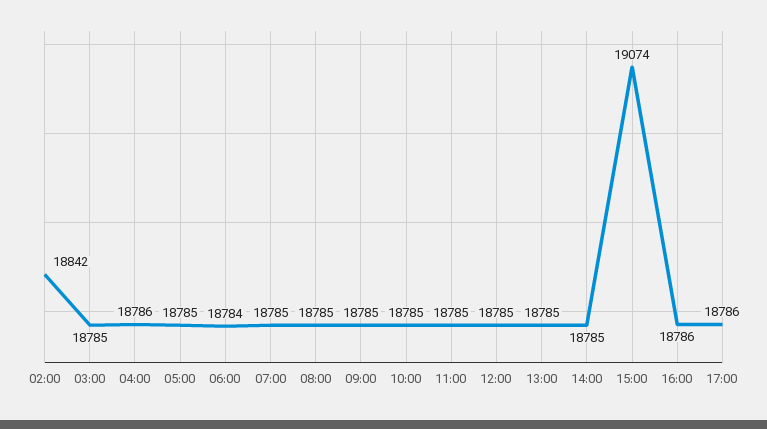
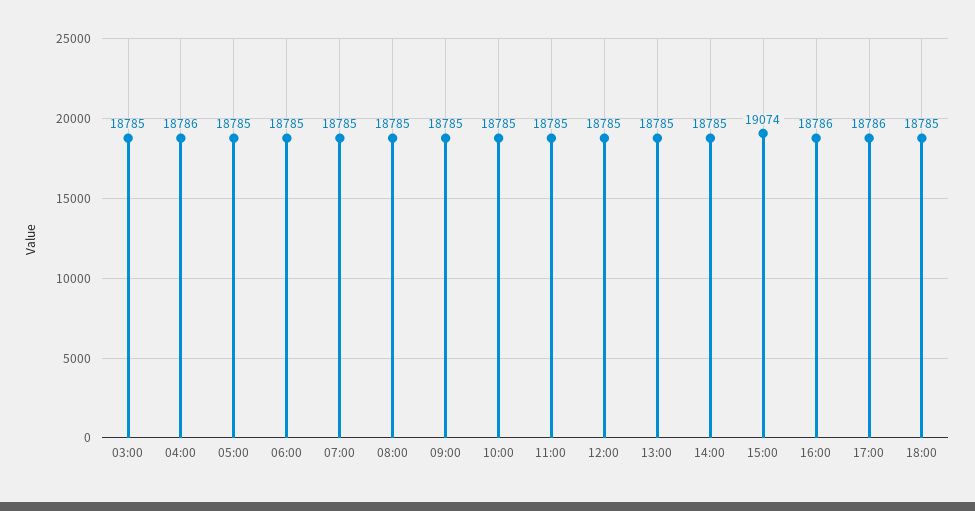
02:00: 18842 -> none
06:00: 18784 -> 18785
18:00: none -> 18785

